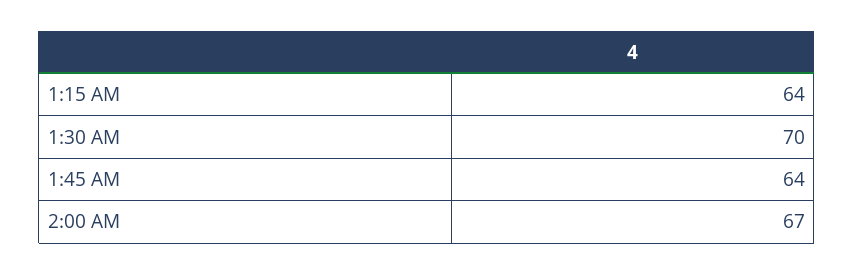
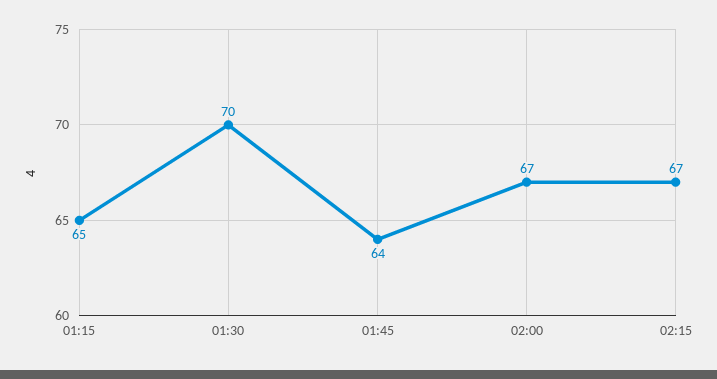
1:15 AM: 64 -> 65
02:15: none -> 67

